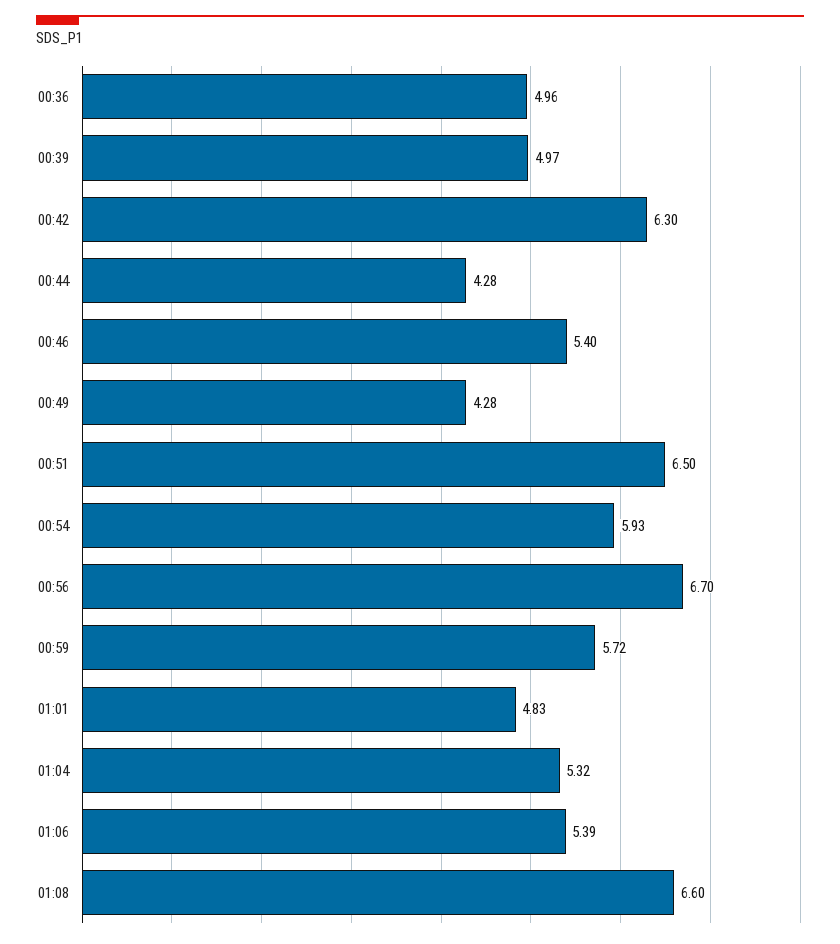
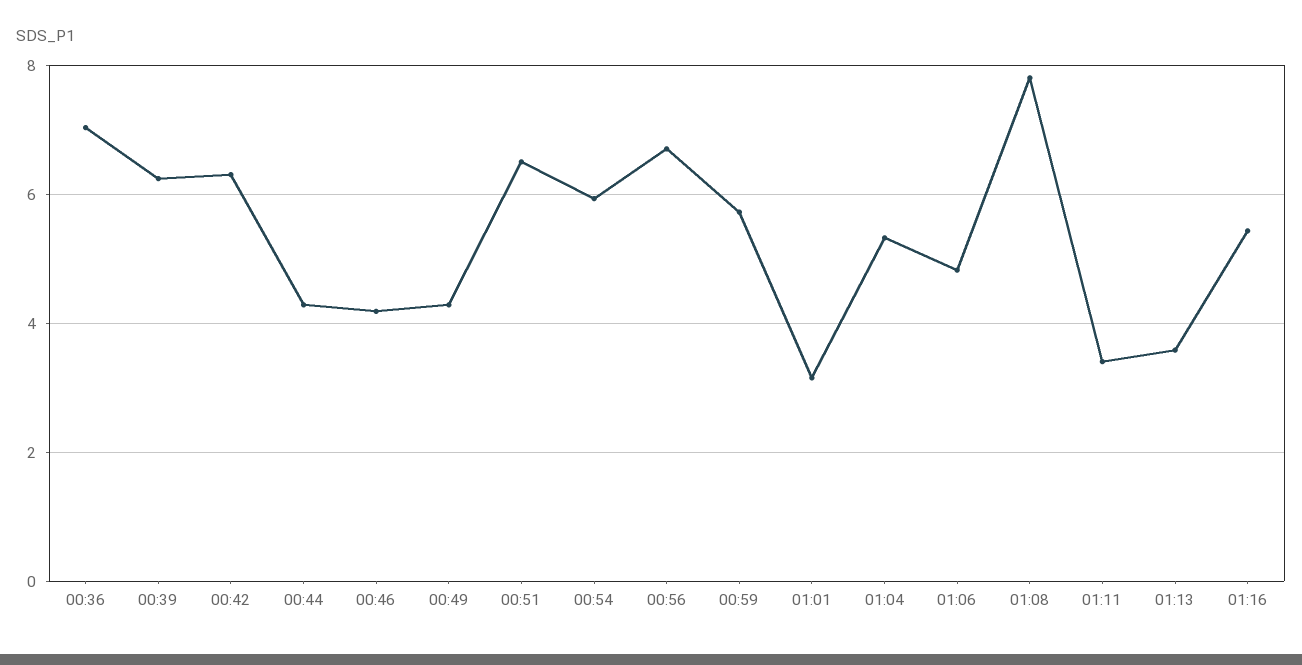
00:36: 4.96 -> 7
00:39: 4.97 -> 6.2
00:46: 5.4 -> 4.2
01:01: 4.83 -> 3.2
01:06: 5.39 -> 4.8
01:08: 6.6 -> 7.8
01:11: none -> 3.4
01:13: none -> 3.6
01:16: none -> 5.4

